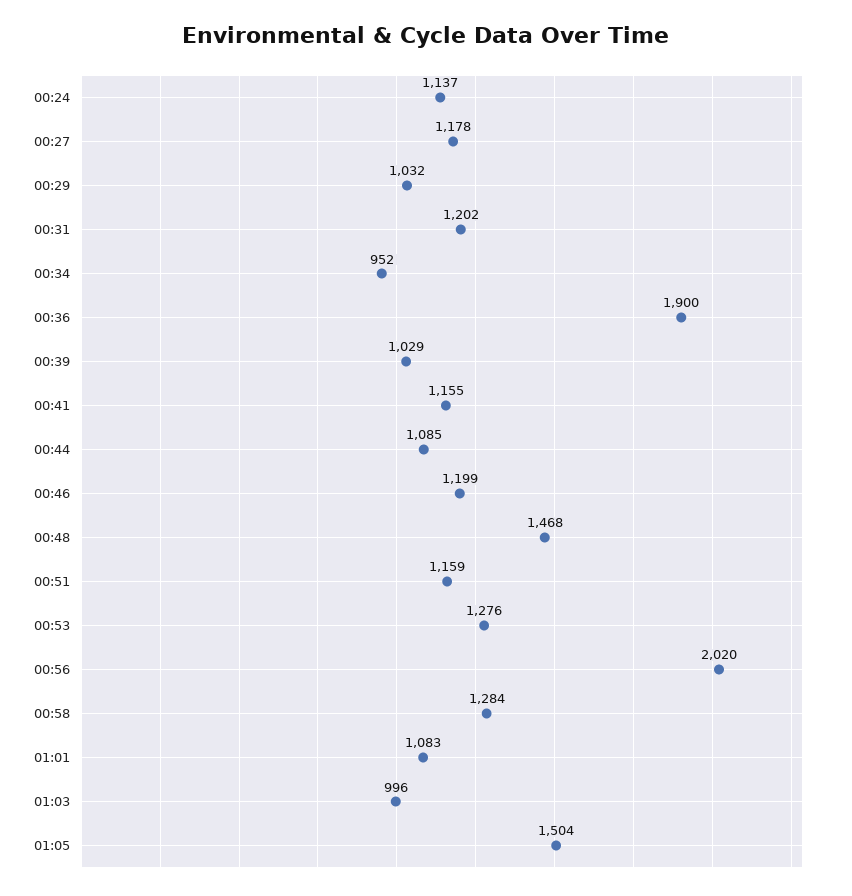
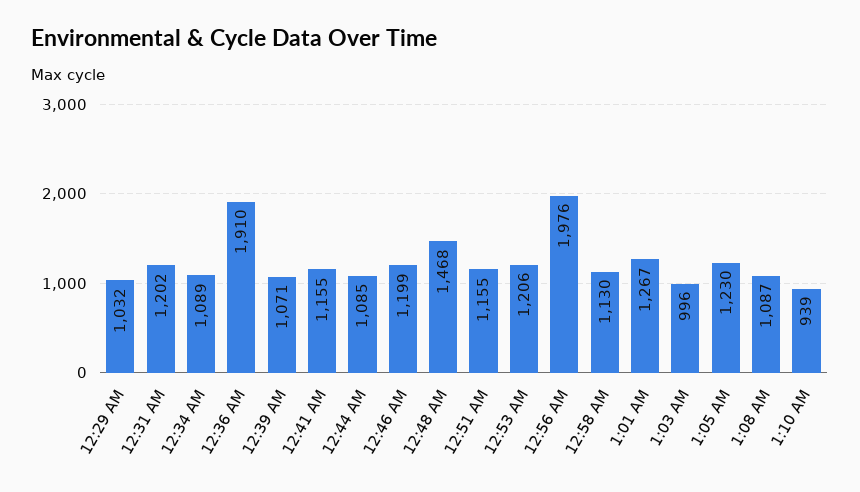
00:24: 1137 -> none
00:27: 1178 -> none
00:34: 952 -> 1089
00:36: 1900 -> 1910
00:39: 1029 -> 1071
00:51: 1159 -> 1155
00:53: 1276 -> 1206
00:56: 2020 -> 1976
00:58: 1284 -> 1130
01:01: 1083 -> 1267
01:05: 1504 -> 1230
1:08 AM: none -> 1087
1:10 AM: none -> 939

